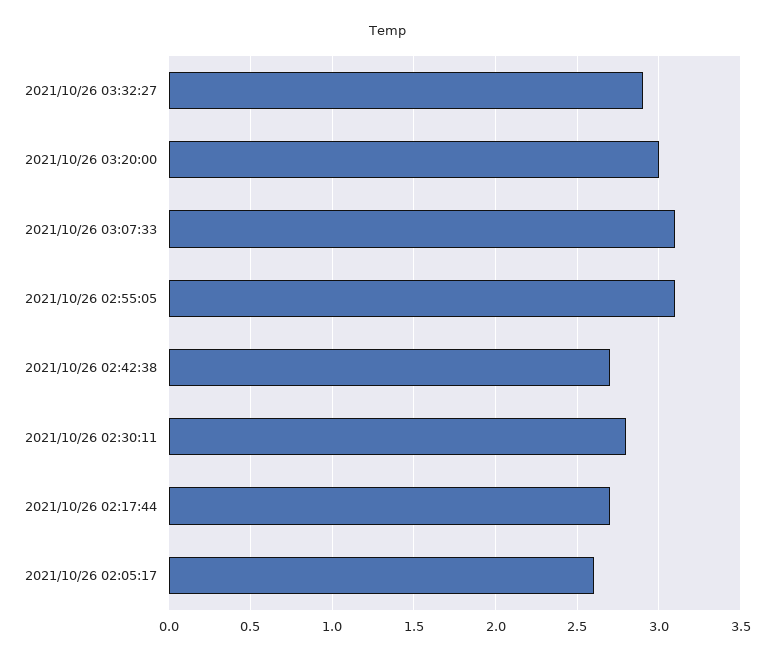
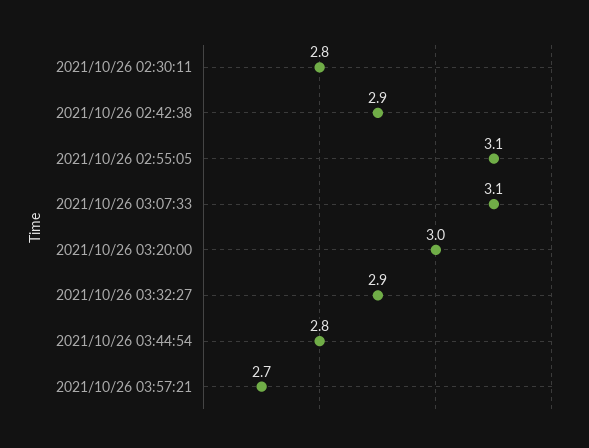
2021/10/26 02:42:38: 2.7 -> 2.9
2021/10/26 02:17:44: 2.7 -> none
2021/10/26 02:05:17: 2.6 -> none
2021/10/26 03:44:54: none -> 2.8
2021/10/26 03:57:21: none -> 2.7

